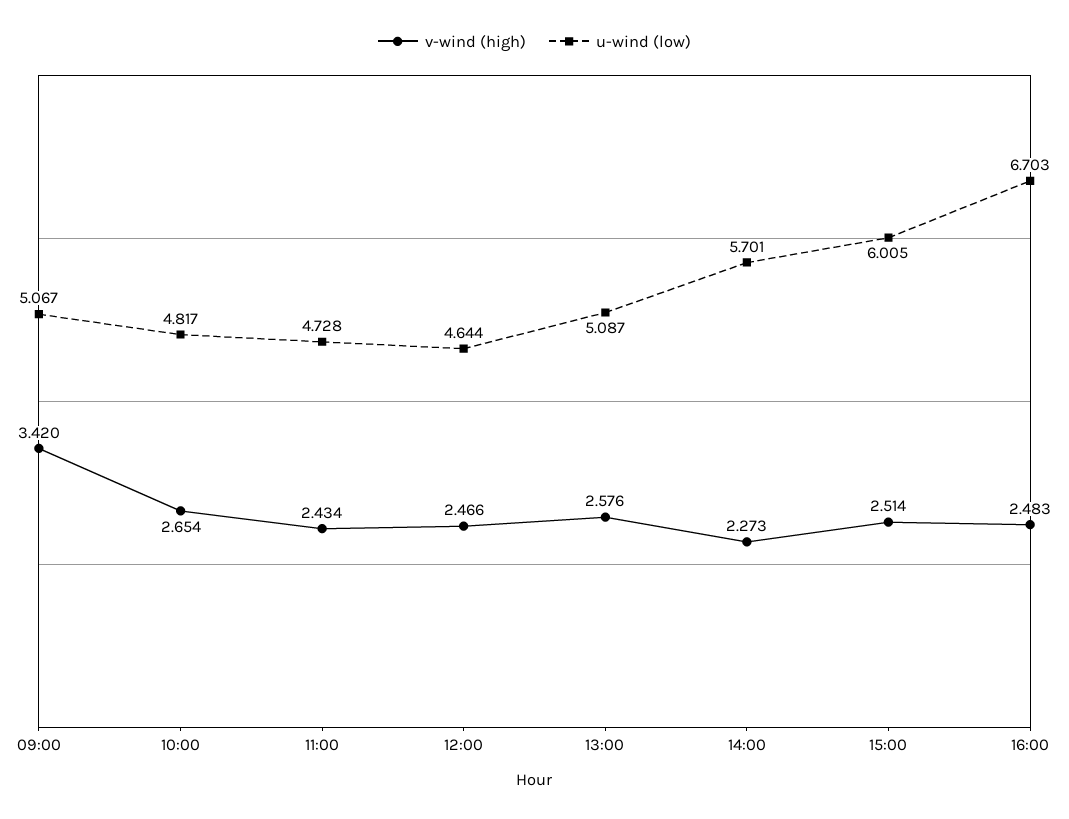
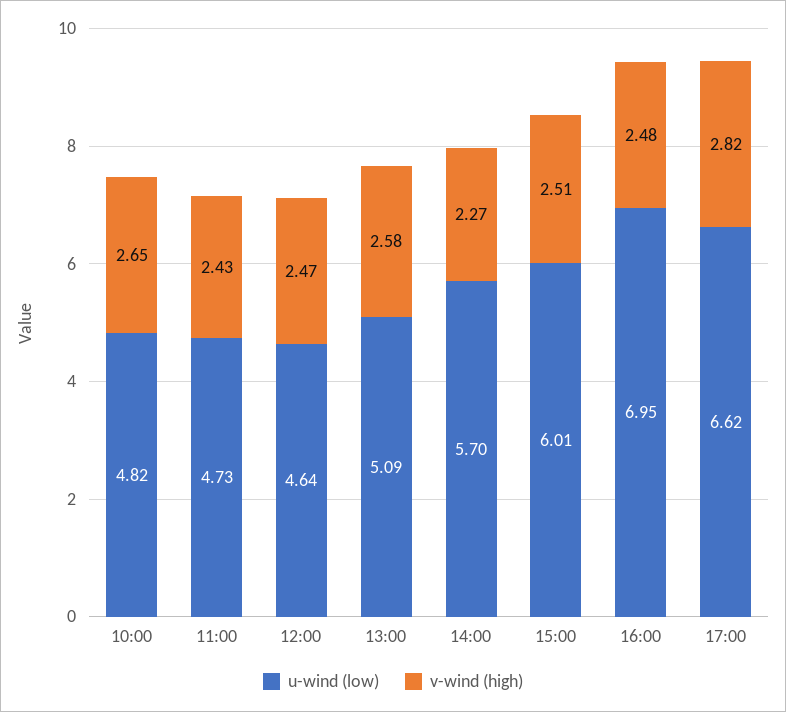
v-wind (high), 09:00: 3.42 -> none
u-wind (low), 09:00: 5.067 -> none
u-wind (low), 16:00: 6.703 -> 6.95
u-wind (low), 17:00: none -> 6.62
v-wind (high), 17:00: none -> 2.82

